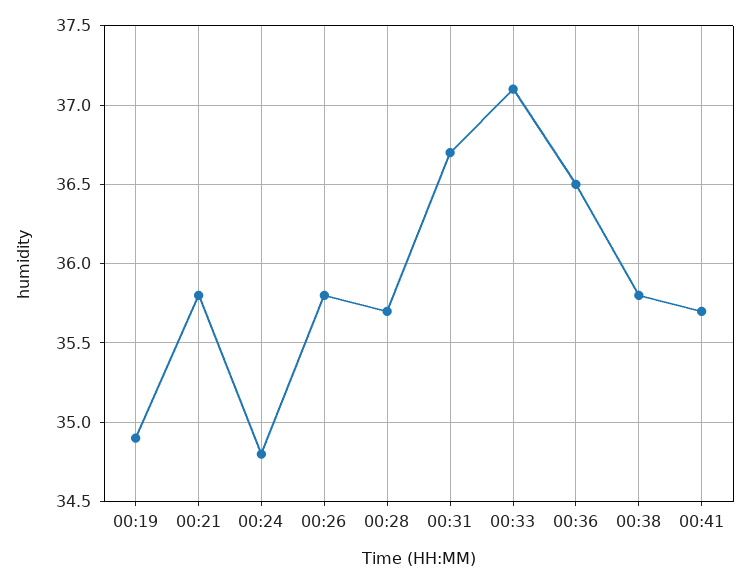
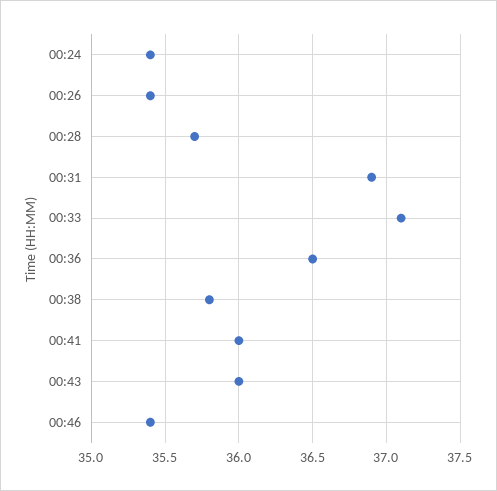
00:19: 34.9 -> none
00:21: 35.8 -> none
00:24: 34.8 -> 35.4
00:26: 35.8 -> 35.4
00:31: 36.7 -> 36.9
00:41: 35.7 -> 36
00:43: none -> 36
00:46: none -> 35.4

